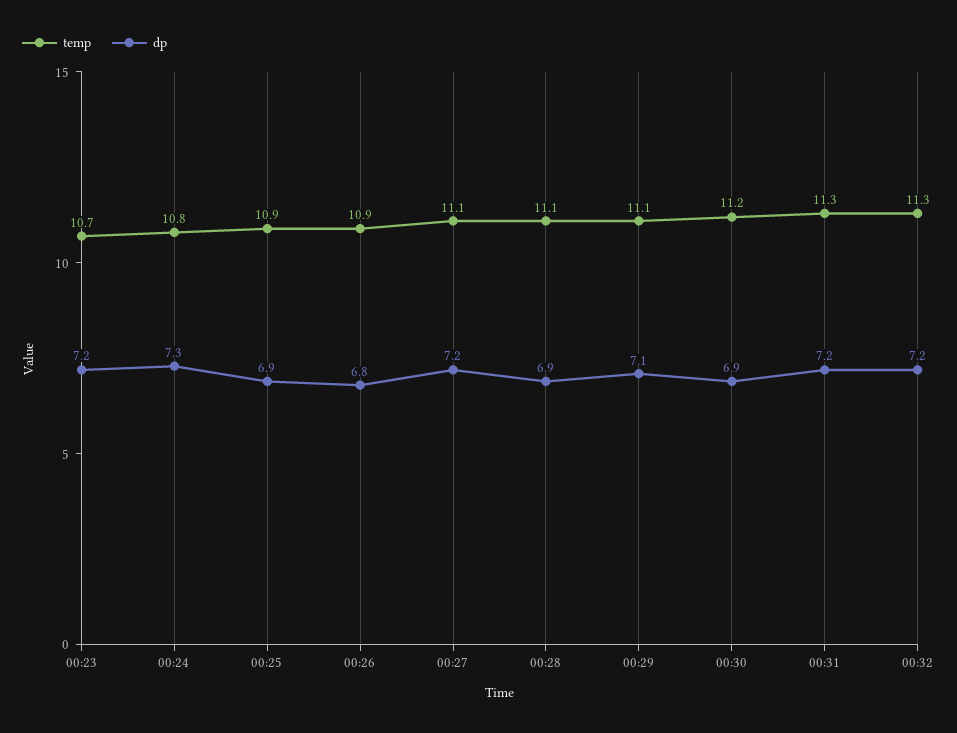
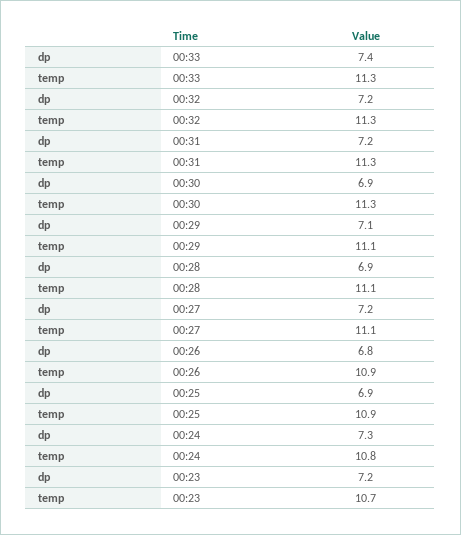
temp, 00:30: 11.2 -> 11.3
dp, 00:33: none -> 7.4
temp, 00:33: none -> 11.3

